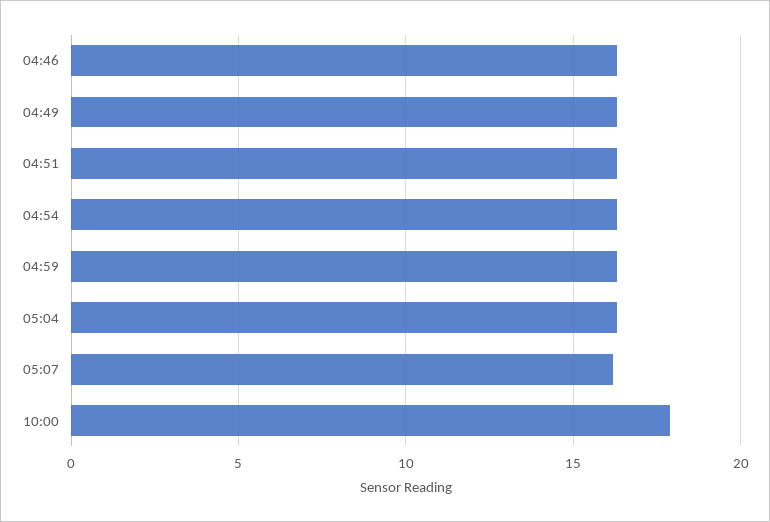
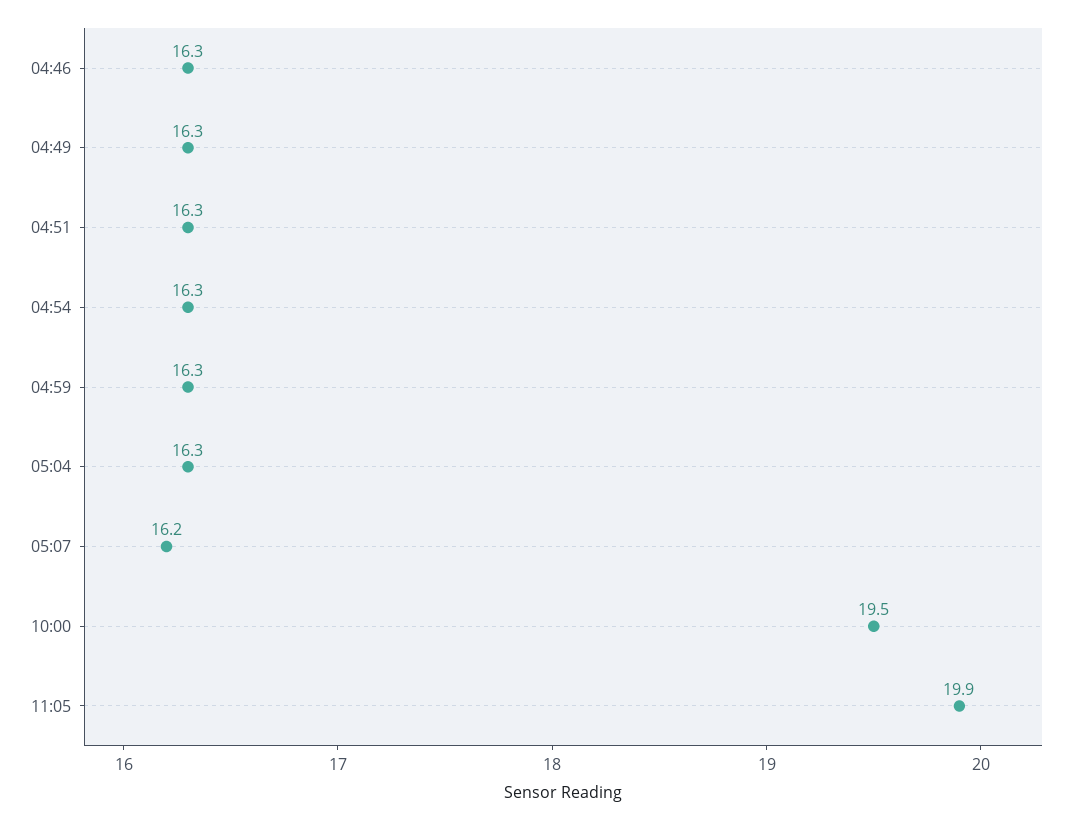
10:00: 18 -> 19.5
11:05: none -> 19.9

